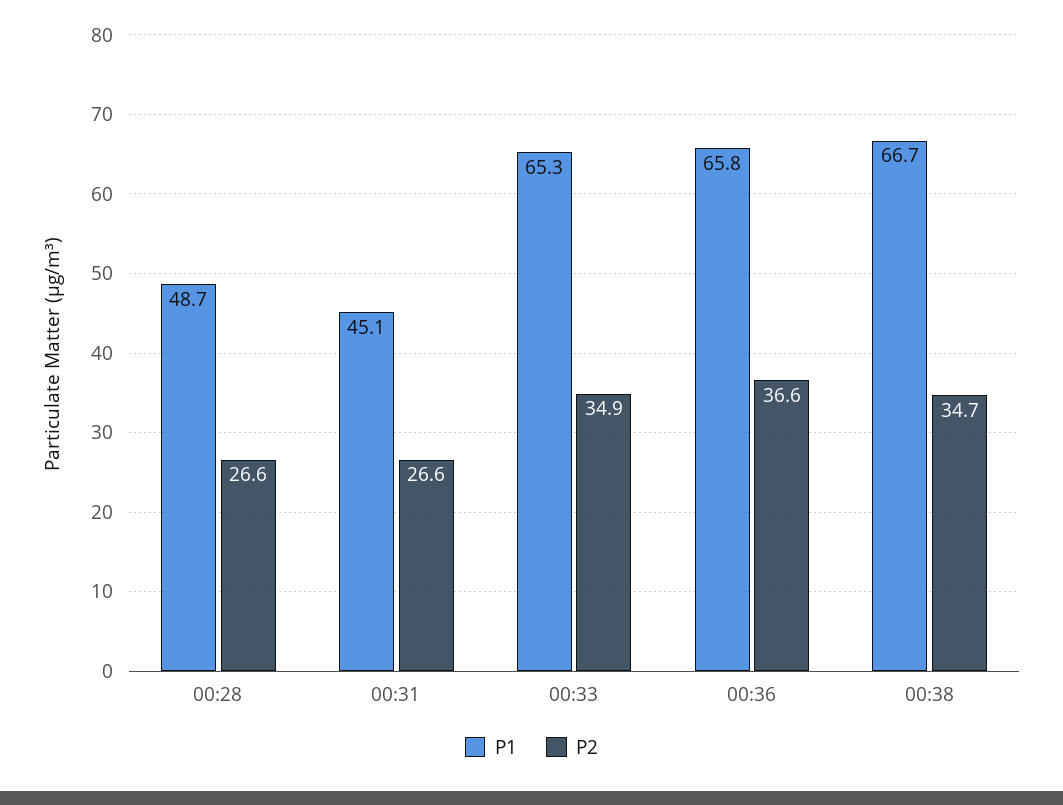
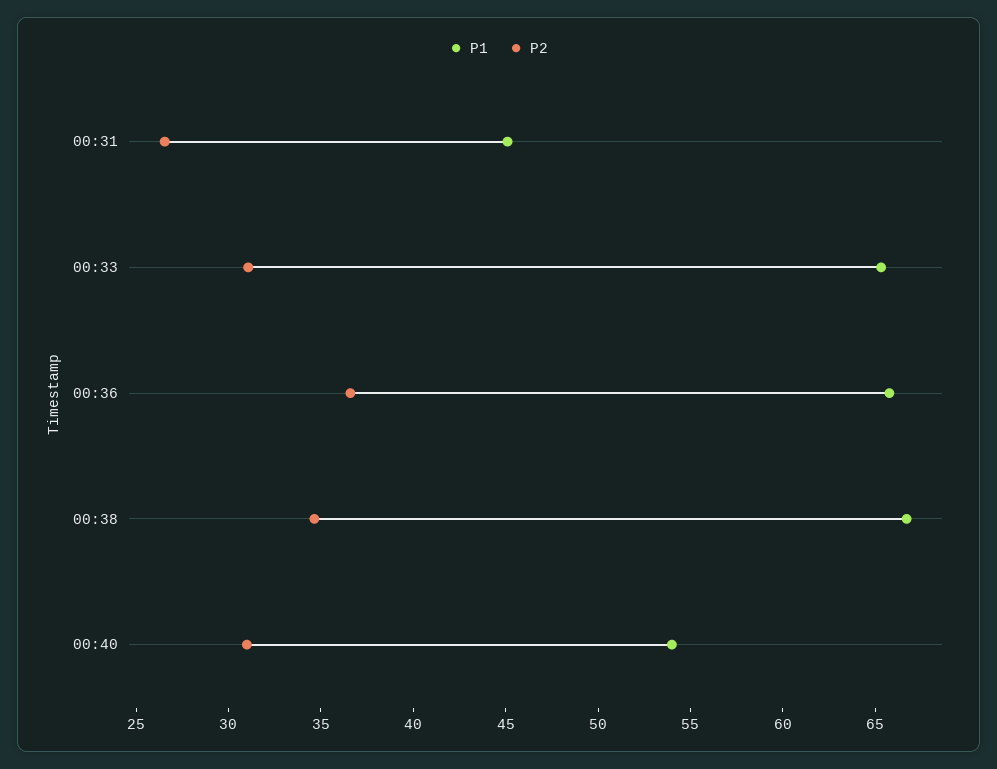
P1, 00:28: 48.7 -> none
P2, 00:28: 26.6 -> none
P2, 00:33: 34.9 -> 31
P1, 00:40: none -> 54
P2, 00:40: none -> 31

